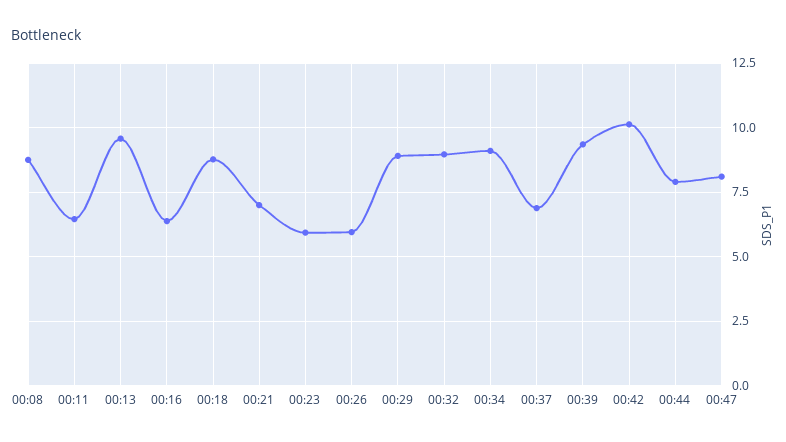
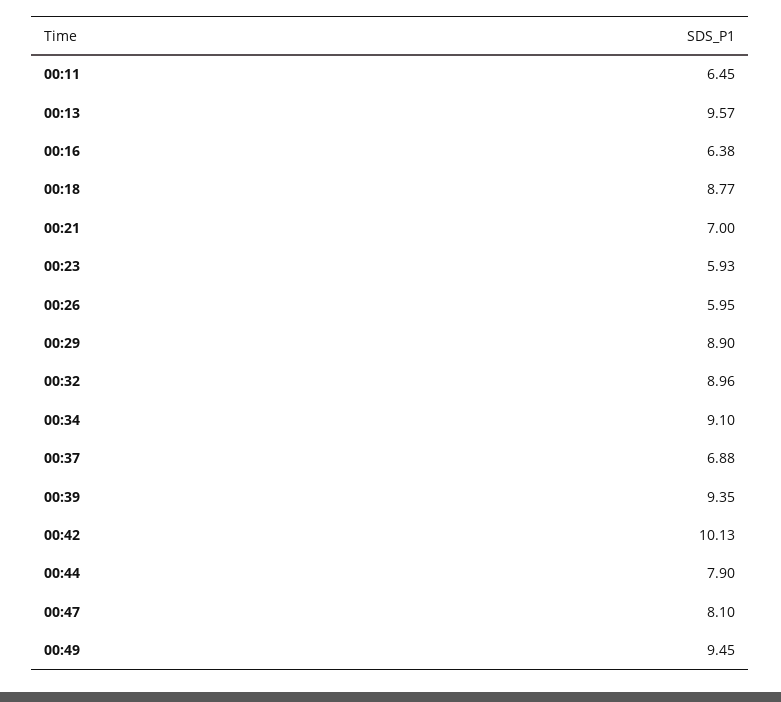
00:08: 8.75 -> none
00:49: none -> 9.45

